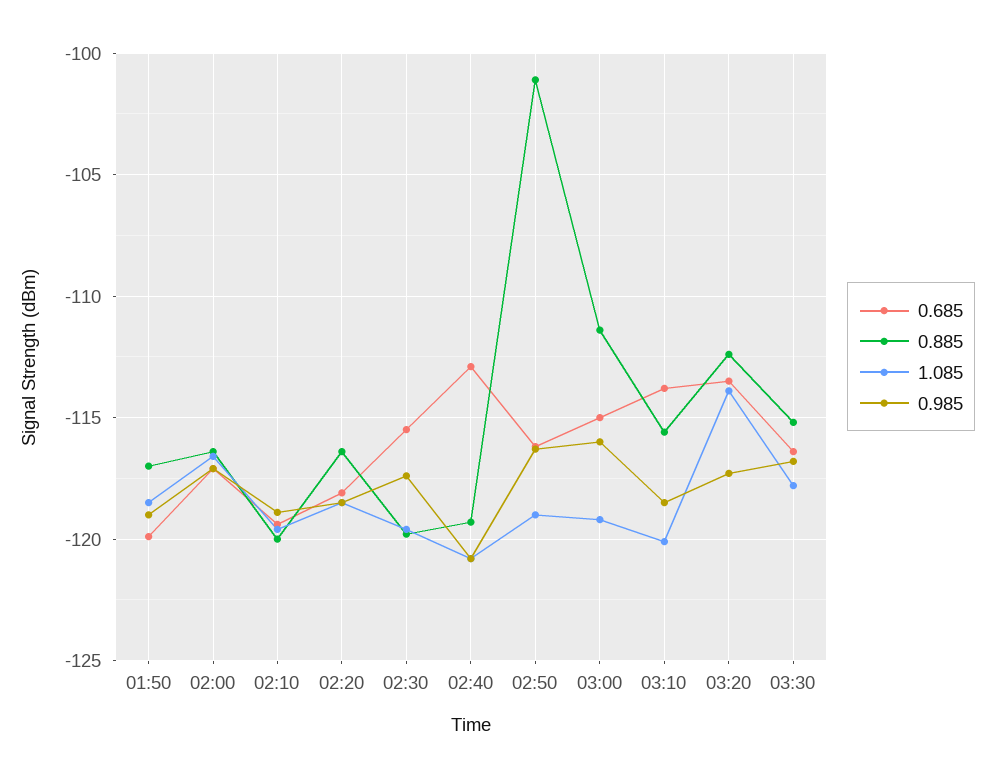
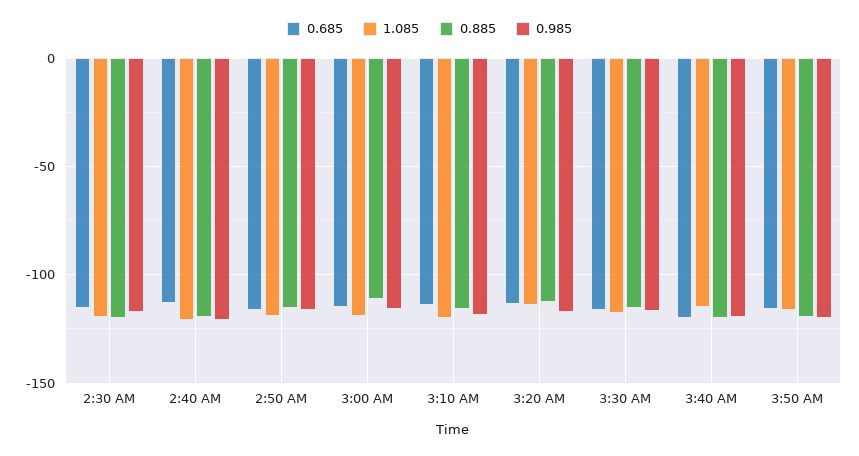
0.685, 01:50: -120 -> none
0.885, 01:50: -117 -> none
1.085, 01:50: -118.5 -> none
0.985, 01:50: -119 -> none
0.685, 02:00: -117 -> none
0.885, 02:00: -116.5 -> none
1.085, 02:00: -116.5 -> none
0.985, 02:00: -117 -> none
0.685, 02:10: -119.5 -> none
0.885, 02:10: -120 -> none
1.085, 02:10: -119.5 -> none
0.985, 02:10: -119 -> none
0.685, 02:20: -118 -> none
0.885, 02:20: -116.5 -> none
1.085, 02:20: -118.5 -> none
0.985, 02:20: -118.5 -> none
0.885, 02:50: -101 -> -115
0.685, 3:40 AM: none -> -120
1.085, 3:40 AM: none -> -115
0.885, 3:40 AM: none -> -120
0.985, 3:40 AM: none -> -120
0.685, 3:50 AM: none -> -115
1.085, 3:50 AM: none -> -115
0.885, 3:50 AM: none -> -120
0.985, 3:50 AM: none -> -120

